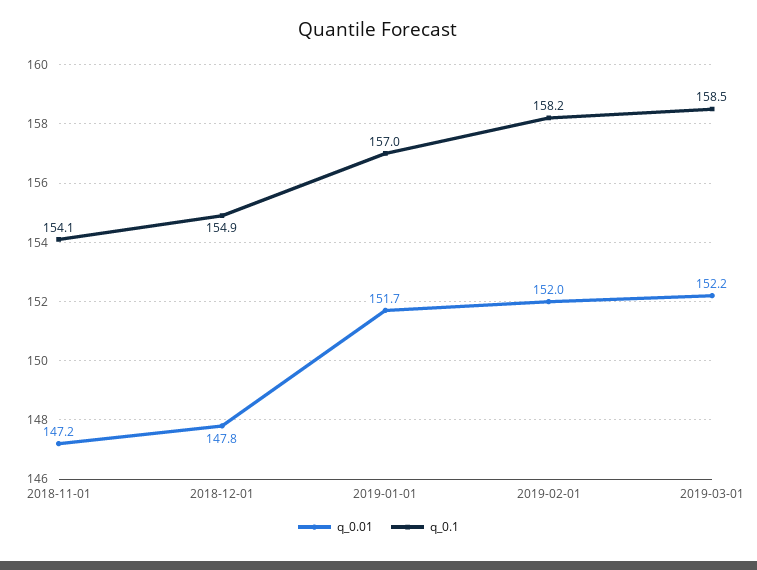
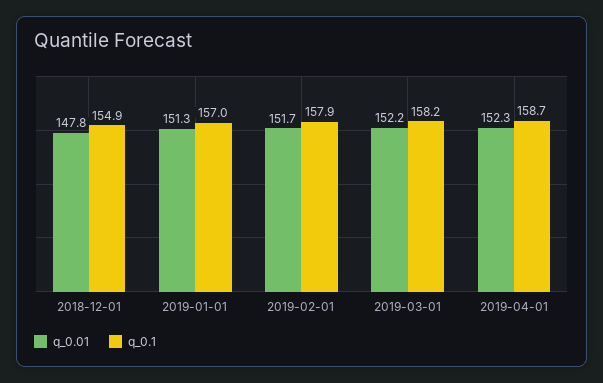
q_0.01, 2018-11-01: 147.2 -> none
q_0.1, 2018-11-01: 154.1 -> none
q_0.01, 2019-01-01: 151.7 -> 151.3
q_0.01, 2019-02-01: 152 -> 151.7
q_0.1, 2019-02-01: 158.2 -> 157.9
q_0.1, 2019-03-01: 158.5 -> 158.2
q_0.01, 2019-04-01: none -> 152.3
q_0.1, 2019-04-01: none -> 158.7

